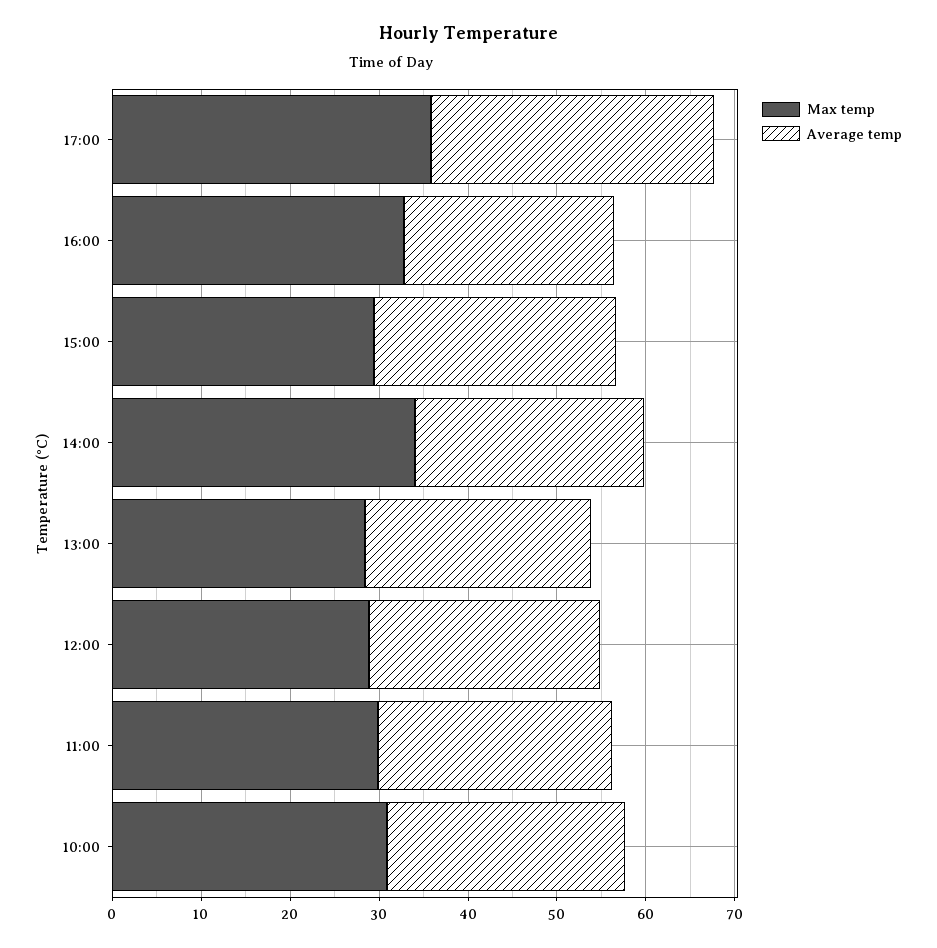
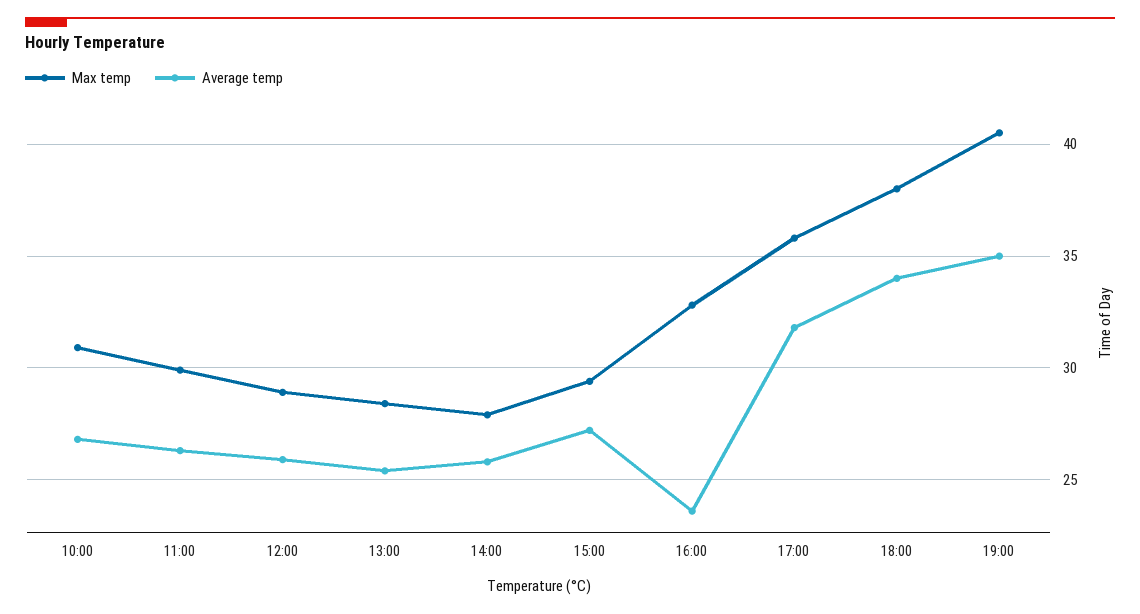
Max temp, 14:00: 34 -> 28
Max temp, 18:00: none -> 38
Average temp, 18:00: none -> 34
Max temp, 19:00: none -> 40.5
Average temp, 19:00: none -> 35

